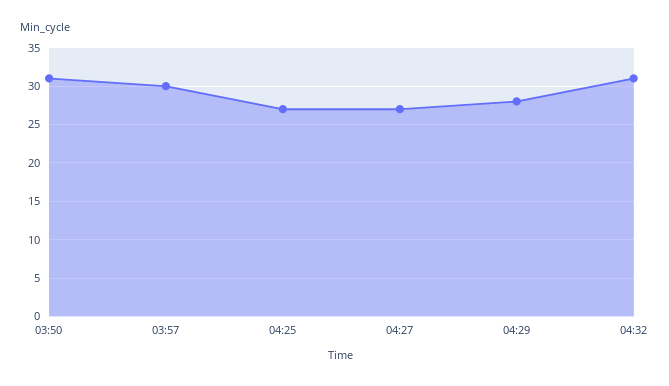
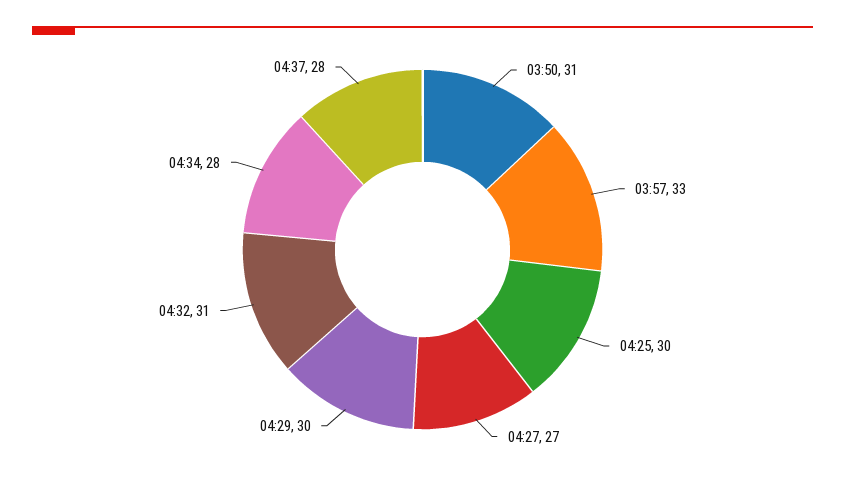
03:57: 30 -> 33
04:25: 27 -> 30
04:29: 28 -> 30
04:34: none -> 28
04:37: none -> 28

